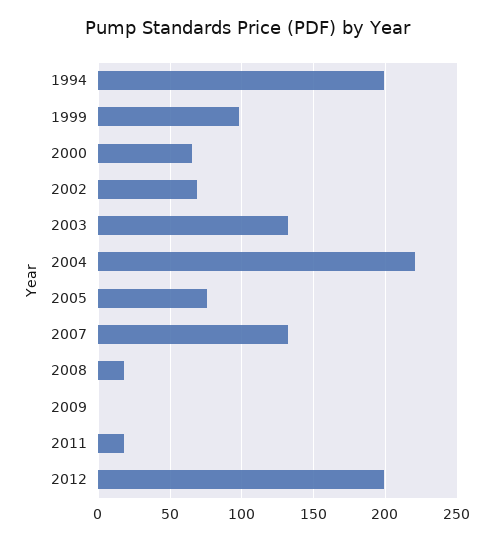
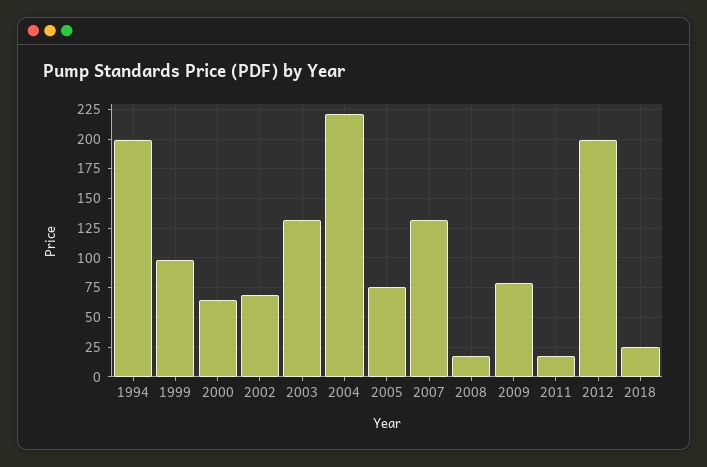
2009: 0 -> 75
2018: none -> 25

